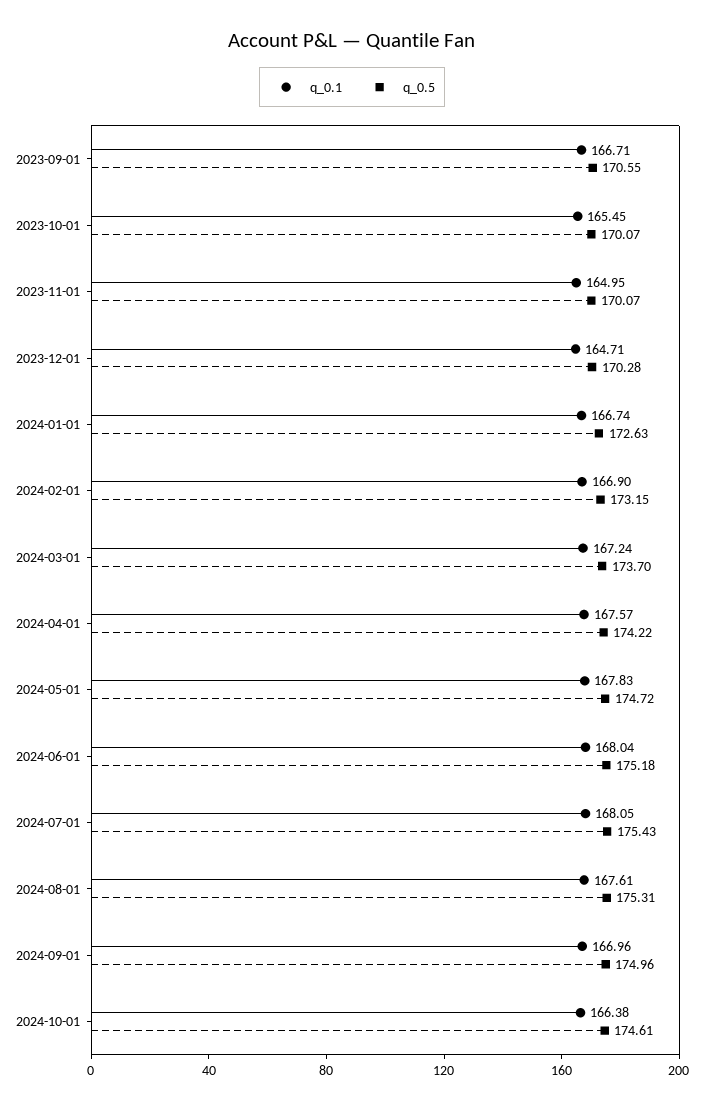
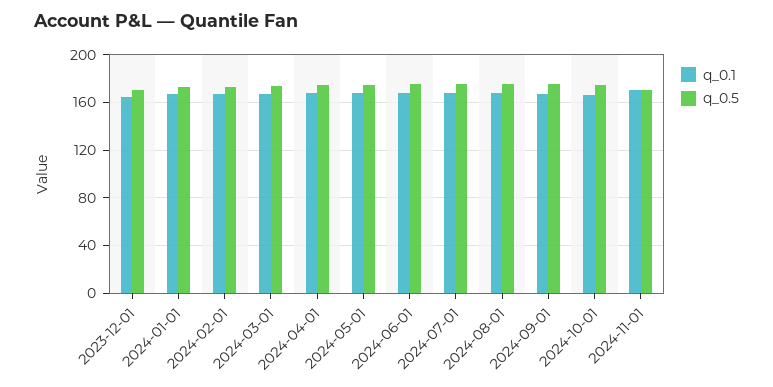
q_0.1, 2023-09-01: 166.71 -> none
q_0.5, 2023-09-01: 170.55 -> none
q_0.1, 2023-10-01: 165.45 -> none
q_0.5, 2023-10-01: 170.07 -> none
q_0.1, 2023-11-01: 164.95 -> none
q_0.5, 2023-11-01: 170.07 -> none
q_0.1, 2024-11-01: none -> 170
q_0.5, 2024-11-01: none -> 170

